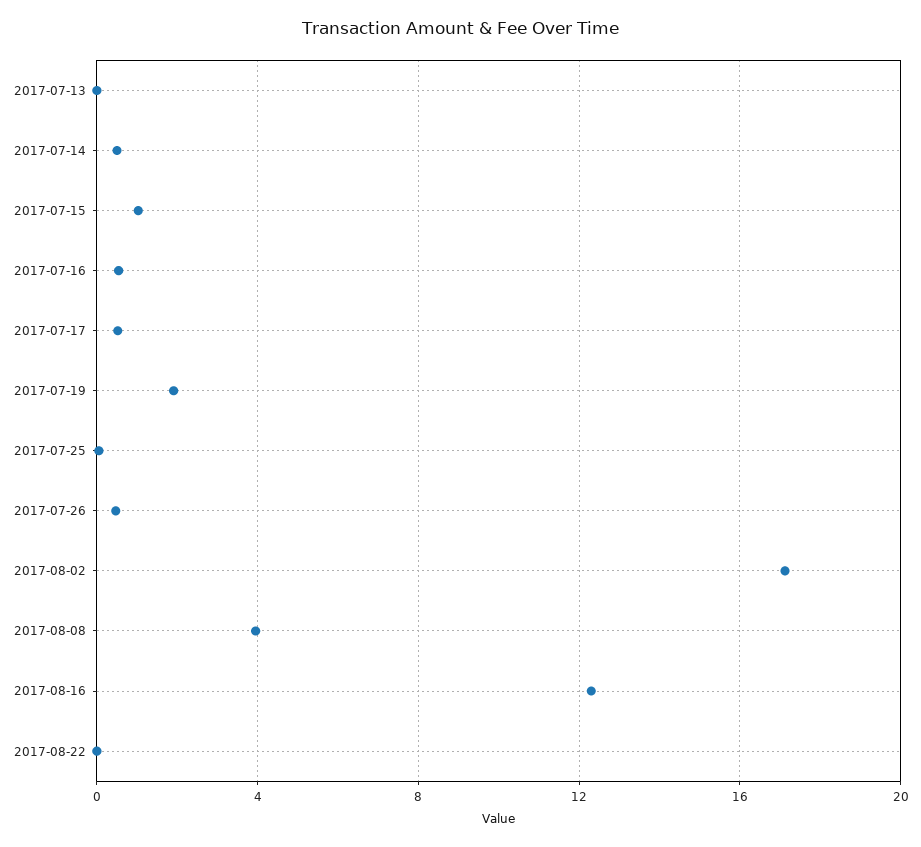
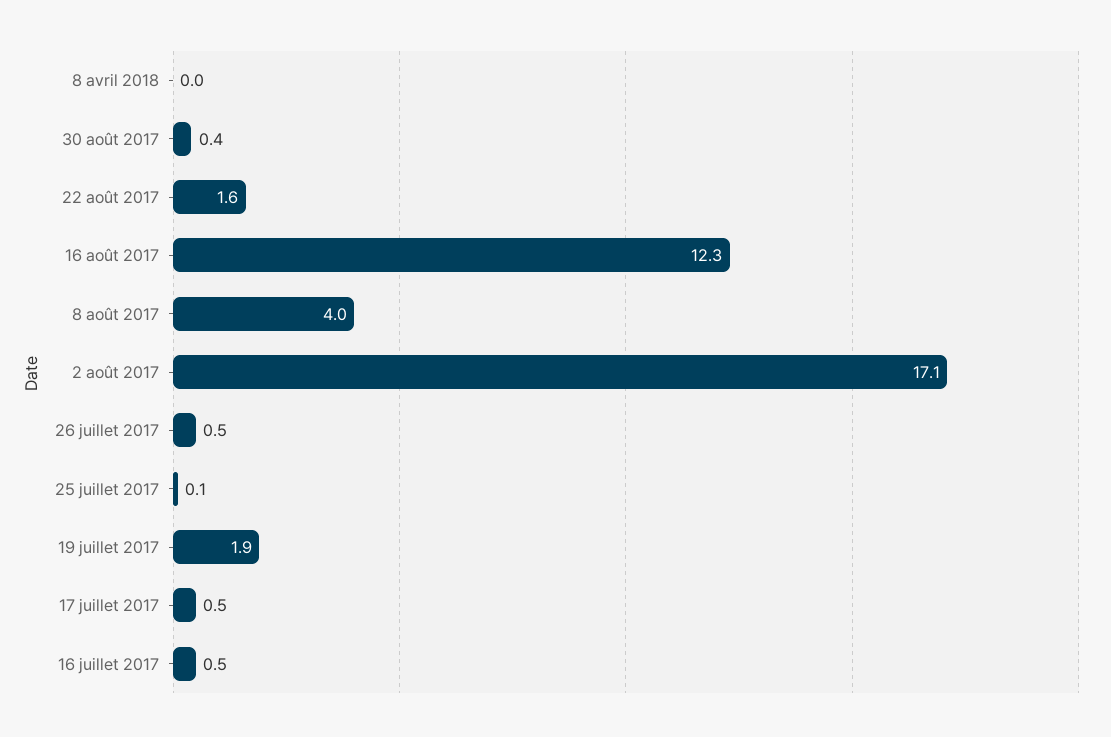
2017-07-13: 0 -> none
2017-07-14: 0.5 -> none
2017-07-15: 1 -> none
2017-08-22: 0 -> 1.6
8 avril 2018: none -> 0
30 août 2017: none -> 0.4

